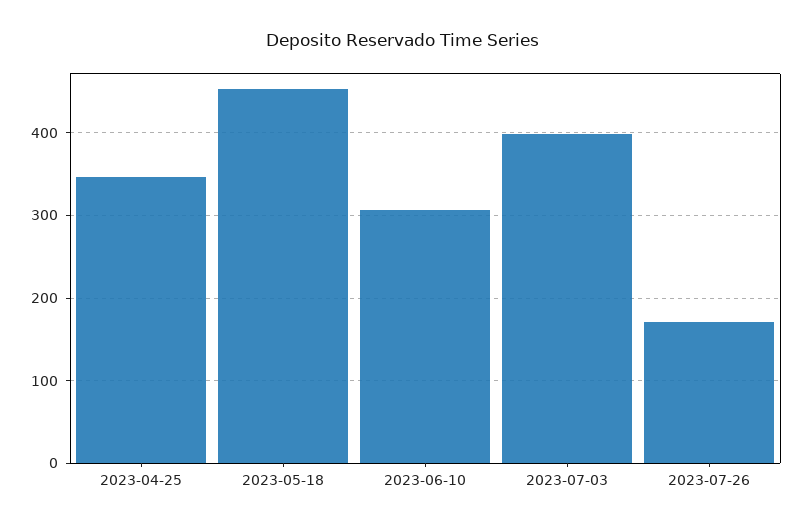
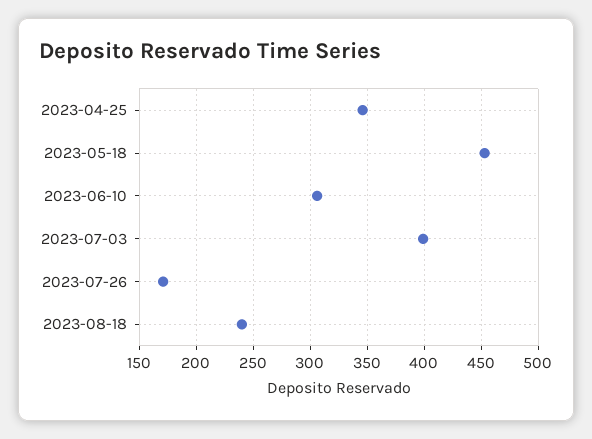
2023-08-18: none -> 240

